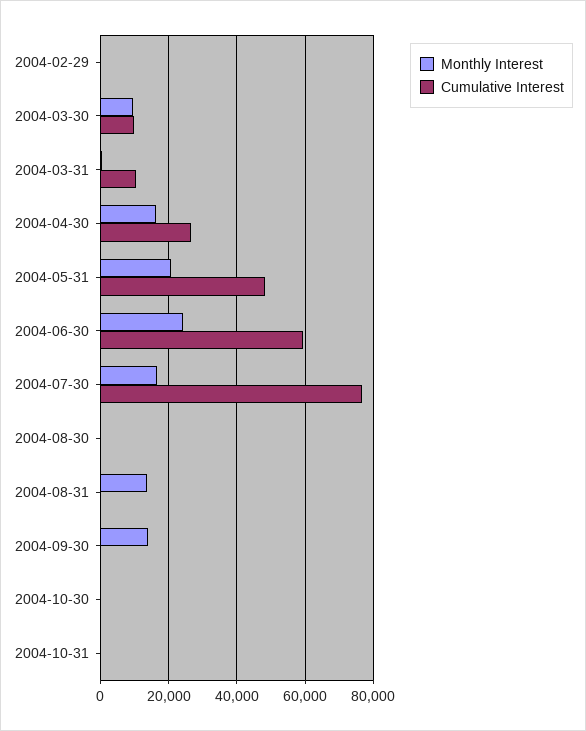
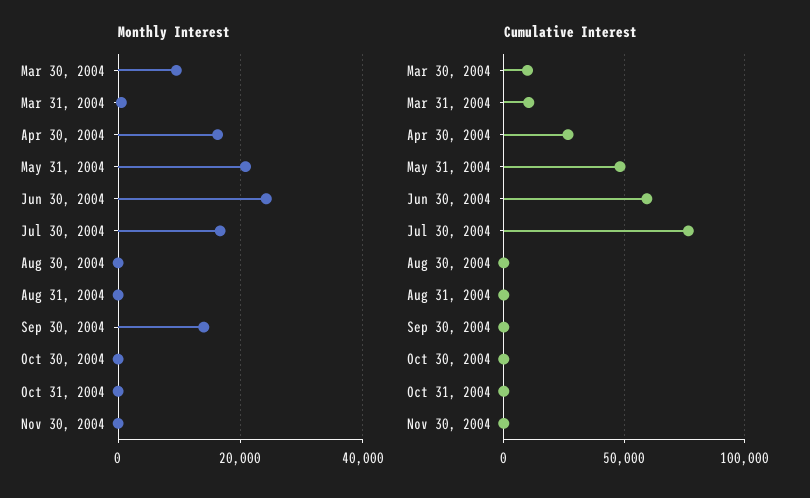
Monthly Interest, 2004-02-29: 0 -> none
Cumulative Interest, 2004-02-29: 0 -> none
Monthly Interest, 2004-08-31: 14000 -> 0
Monthly Interest, Nov 30, 2004: none -> 0
Cumulative Interest, Nov 30, 2004: none -> 0

